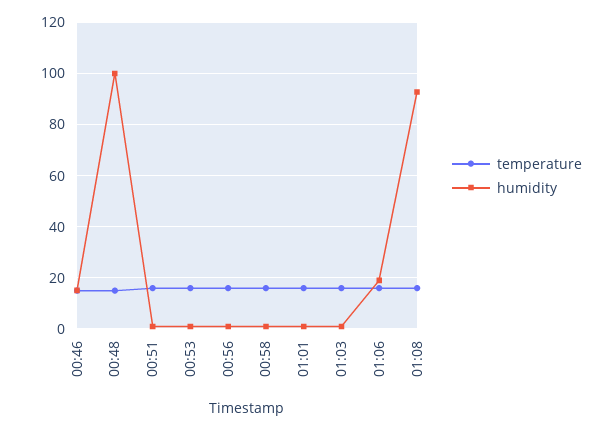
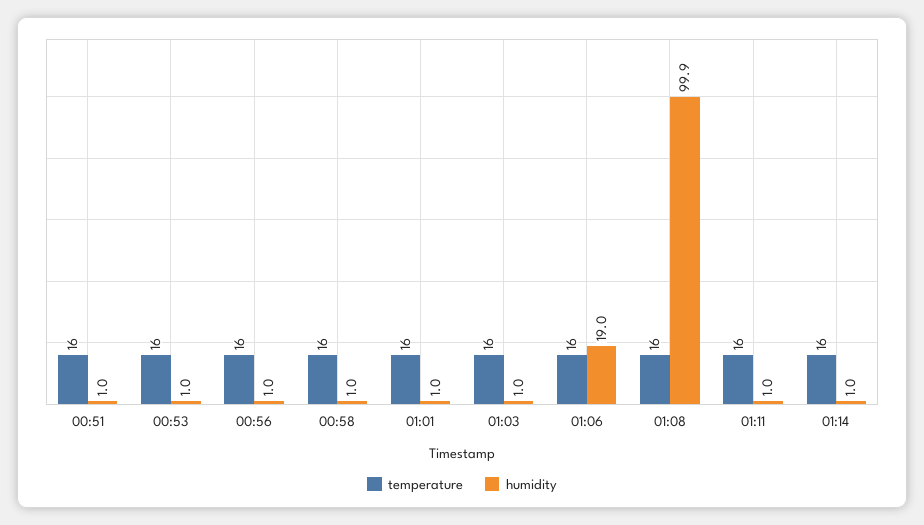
temperature, 00:46: 15 -> none
humidity, 00:46: 15 -> none
temperature, 00:48: 15 -> none
humidity, 00:48: 100 -> none
humidity, 01:08: 92.5 -> 99.9
temperature, 01:11: none -> 16
humidity, 01:11: none -> 1
temperature, 01:14: none -> 16
humidity, 01:14: none -> 1

